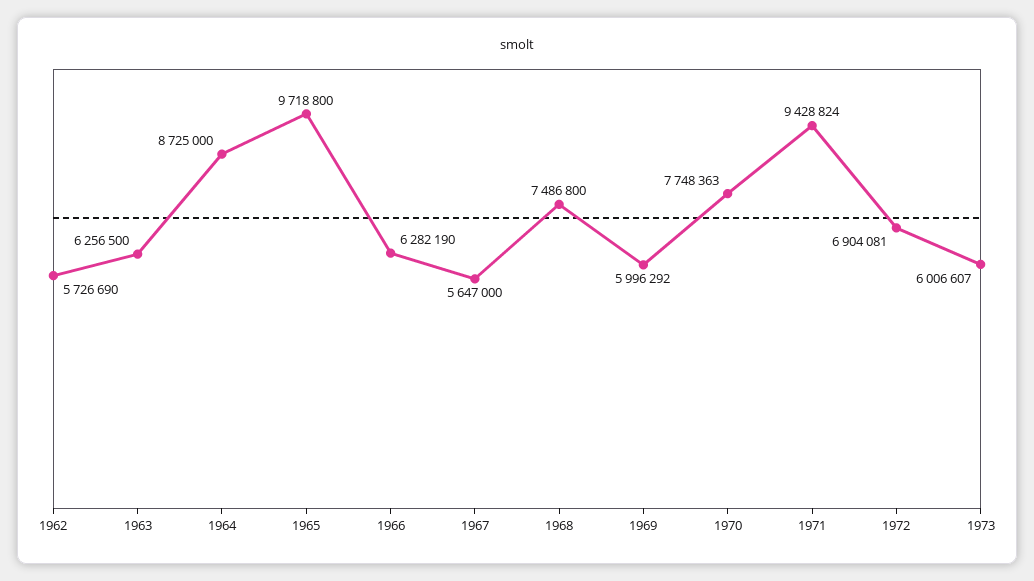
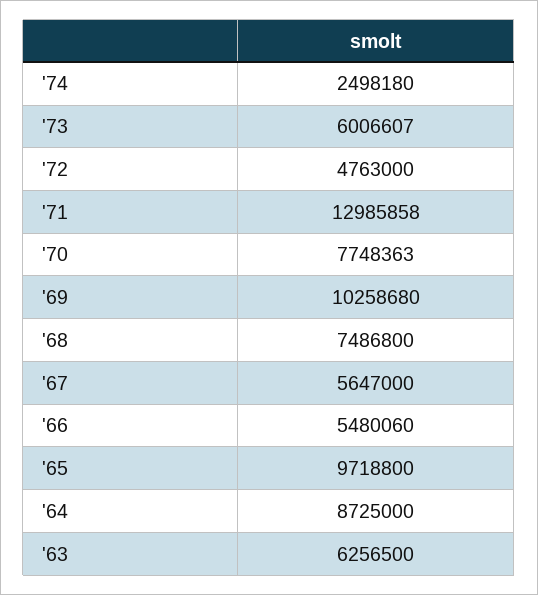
1962: 5726690 -> none
1966: 6282190 -> 5480060
1969: 5996292 -> 10258680
1971: 9428824 -> 12985858
1972: 6904081 -> 4763000
'74: none -> 2498180

